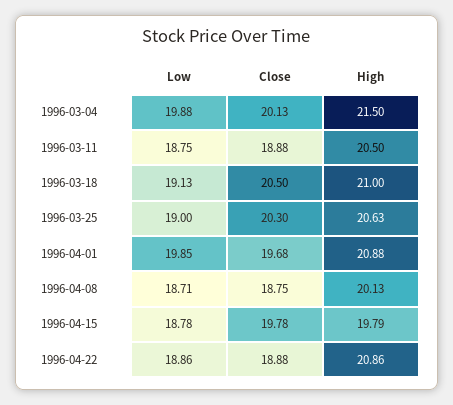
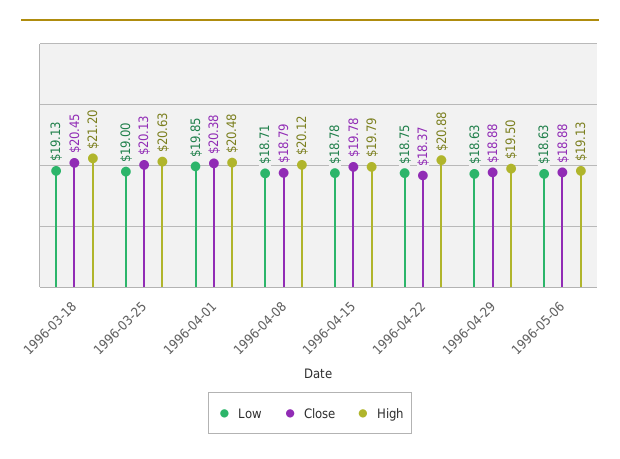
Low, 1996-03-04: 19.88 -> none
Close, 1996-03-04: 20.13 -> none
High, 1996-03-04: 21.5 -> none
Low, 1996-03-11: 18.75 -> none
Close, 1996-03-11: 18.88 -> none
High, 1996-03-11: 20.5 -> none
Close, 1996-03-18: 20.5 -> 20.45
High, 1996-03-18: 21 -> 21.2
Close, 1996-03-25: 20.3 -> 20.13
Close, 1996-04-01: 19.68 -> 20.38
High, 1996-04-01: 20.88 -> 20.48
Close, 1996-04-08: 18.75 -> 18.79
High, 1996-04-08: 20.13 -> 20.12
Low, 1996-04-22: 18.86 -> 18.75
Close, 1996-04-22: 18.88 -> 18.37
High, 1996-04-22: 20.86 -> 20.88
Low, 1996-04-29: none -> 18.63
Close, 1996-04-29: none -> 18.88
High, 1996-04-29: none -> 19.5
Low, 1996-05-06: none -> 18.63
Close, 1996-05-06: none -> 18.88
High, 1996-05-06: none -> 19.13

